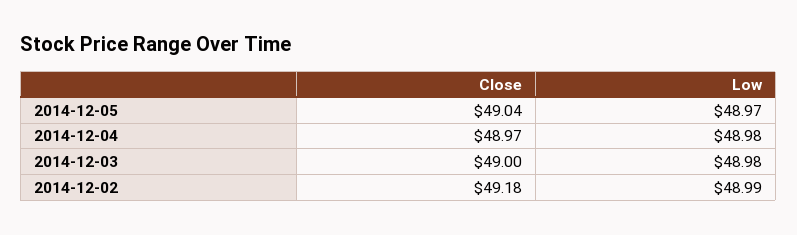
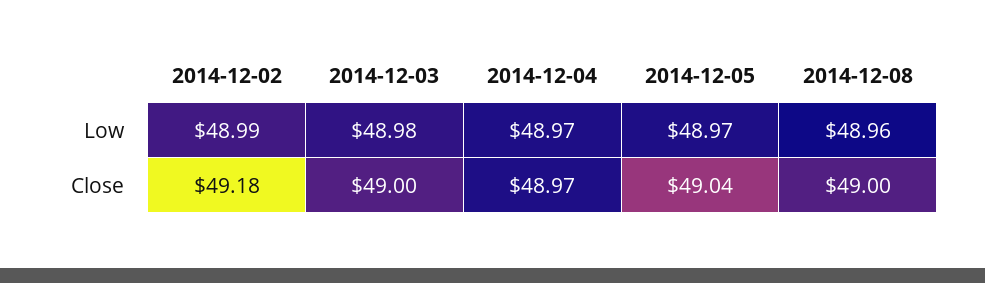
Low, 2014-12-04: 48.98 -> 48.97
Low, 2014-12-08: none -> 48.96
Close, 2014-12-08: none -> 49

